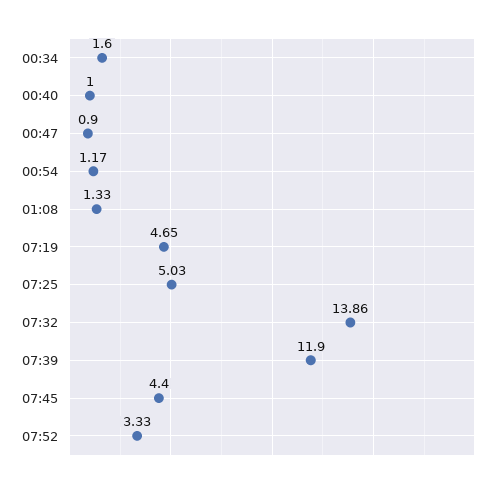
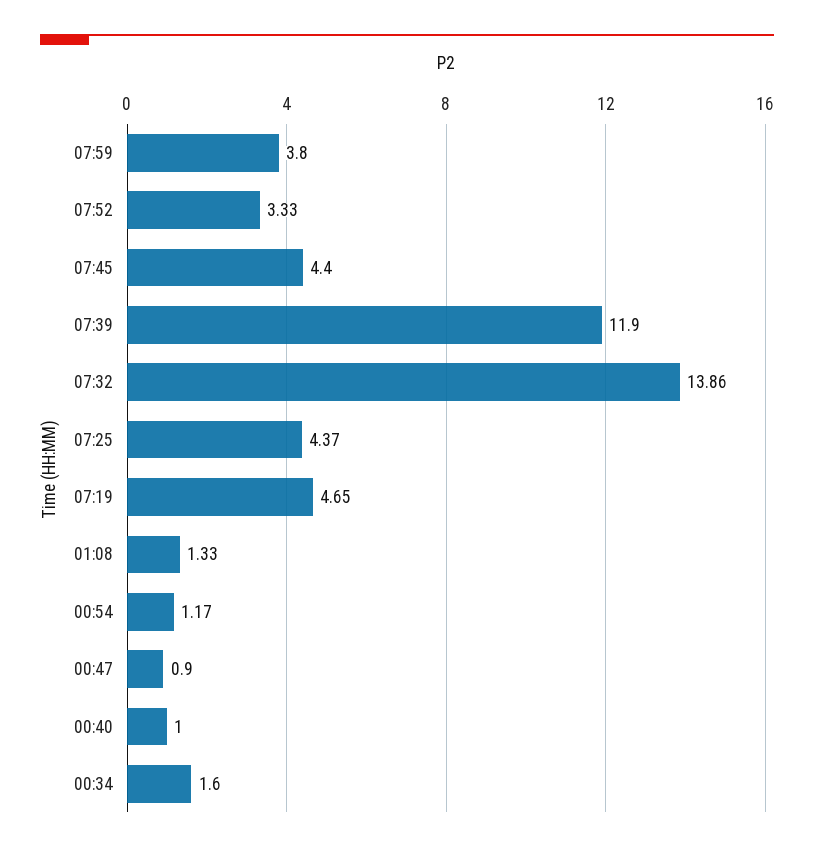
07:25: 5.03 -> 4.37
07:59: none -> 3.8

